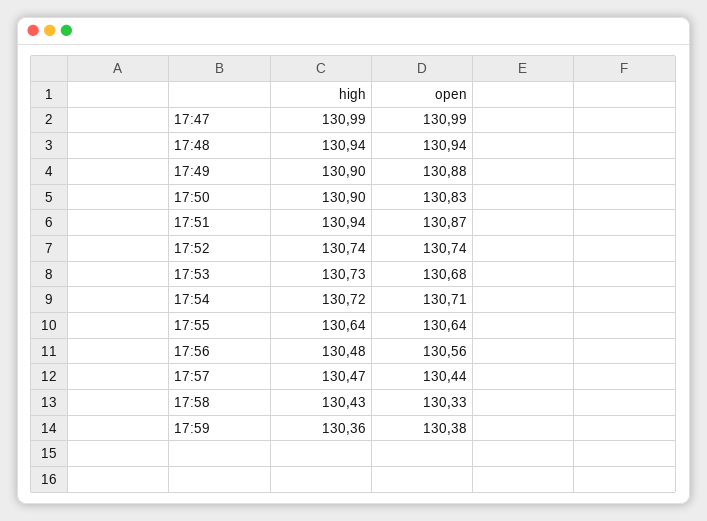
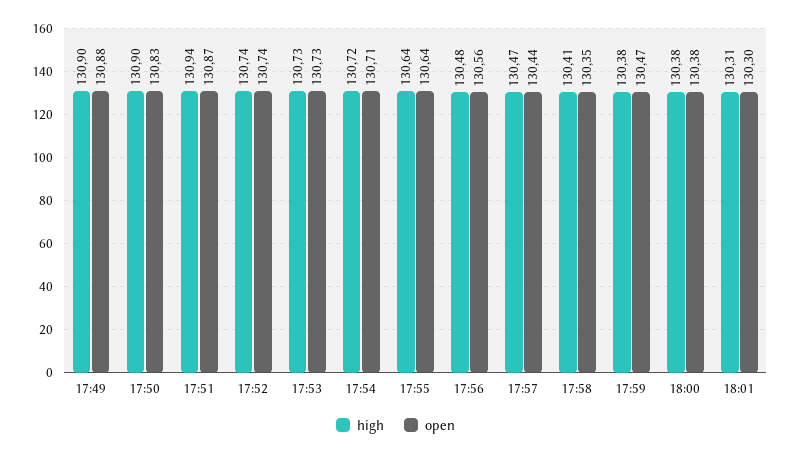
high, 17:47: 130.99 -> none
open, 17:47: 130.99 -> none
high, 17:48: 130.94 -> none
open, 17:48: 130.94 -> none
open, 17:53: 130.68 -> 130.73
high, 17:58: 130.43 -> 130.41
open, 17:58: 130.33 -> 130.35
high, 17:59: 130.36 -> 130.38
open, 17:59: 130.38 -> 130.47
high, 18:00: none -> 130.38
open, 18:00: none -> 130.38
high, 18:01: none -> 130.31
open, 18:01: none -> 130.3

